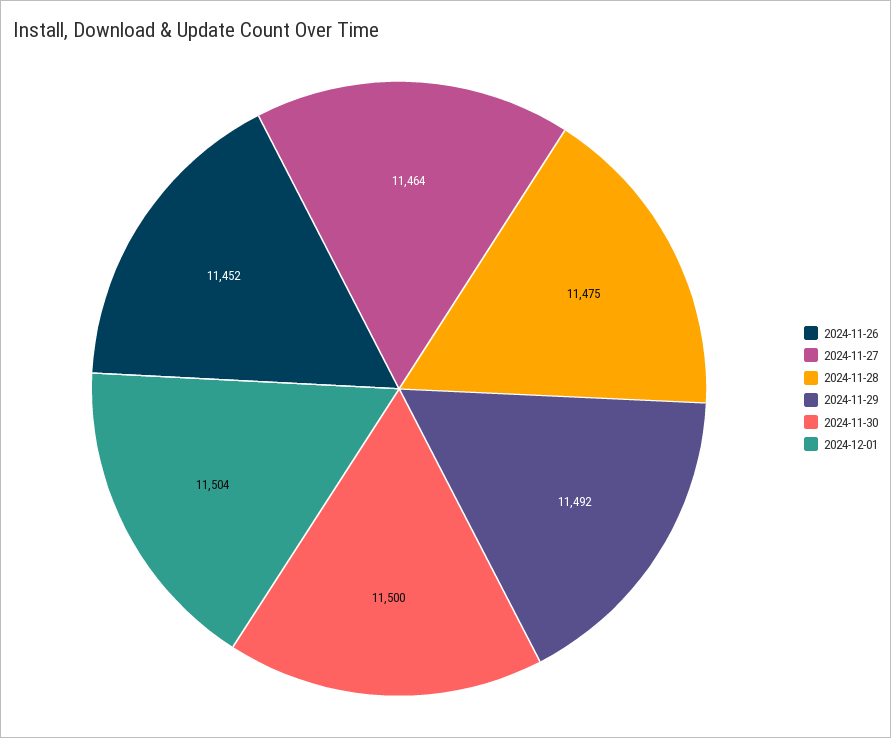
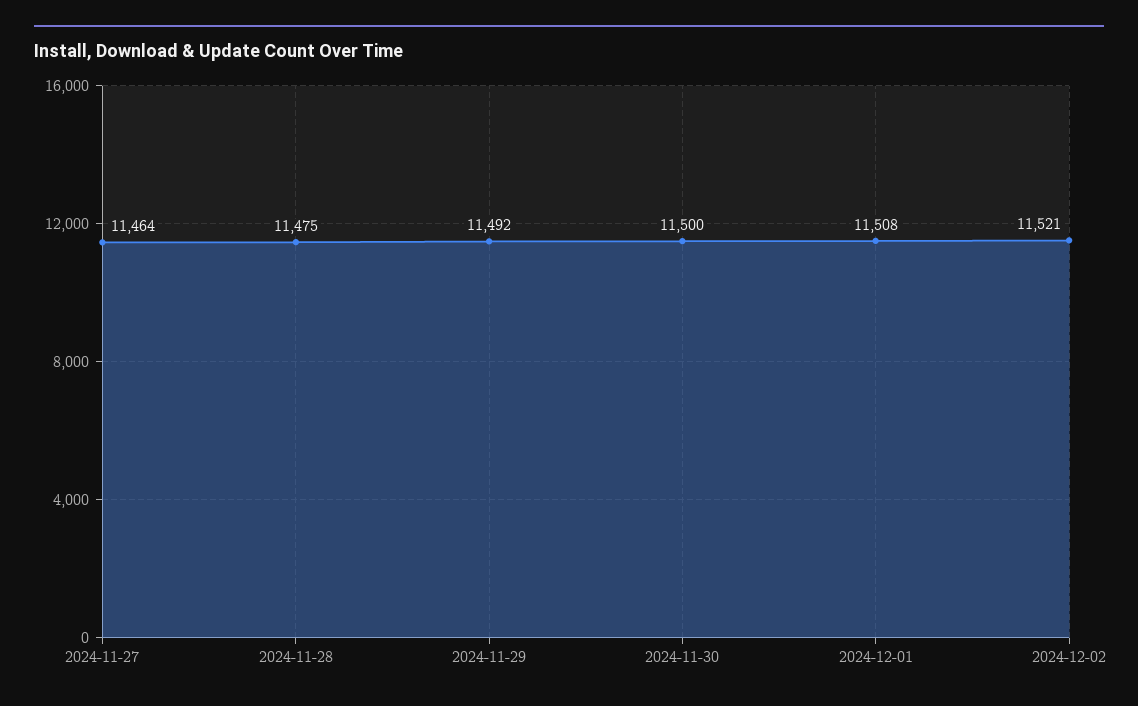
2024-11-26: 11452 -> none
2024-12-01: 11504 -> 11508
2024-12-02: none -> 11521

